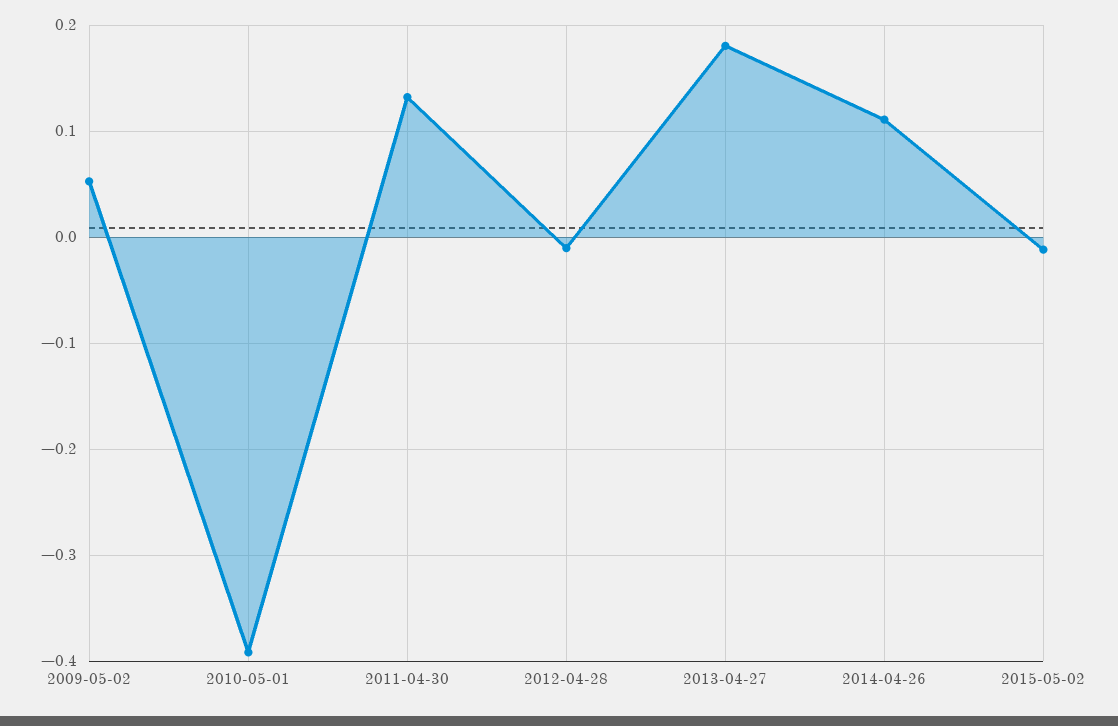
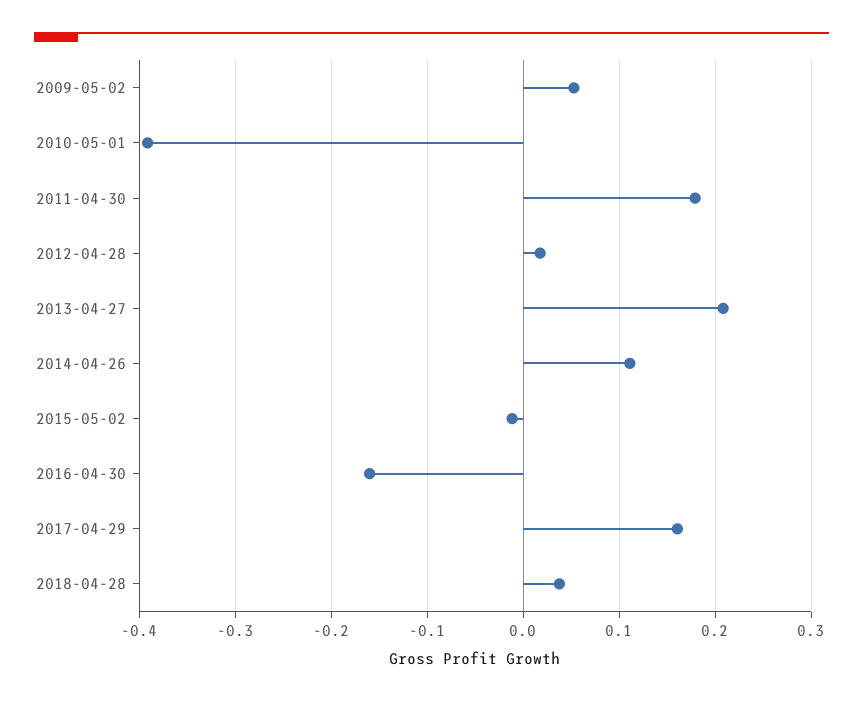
2011-04-30: 0.13 -> 0.18
2012-04-28: -0.01 -> 0.02
2013-04-27: 0.18 -> 0.21
2016-04-30: none -> -0.16
2017-04-29: none -> 0.16
2018-04-28: none -> 0.04

